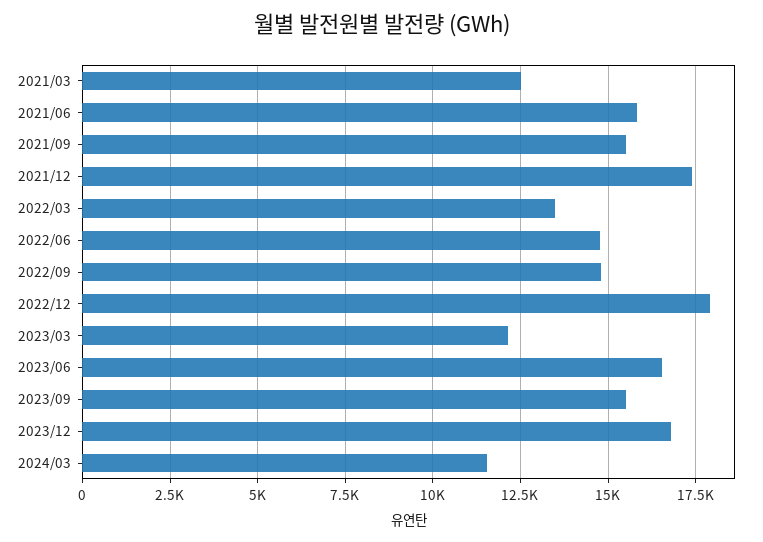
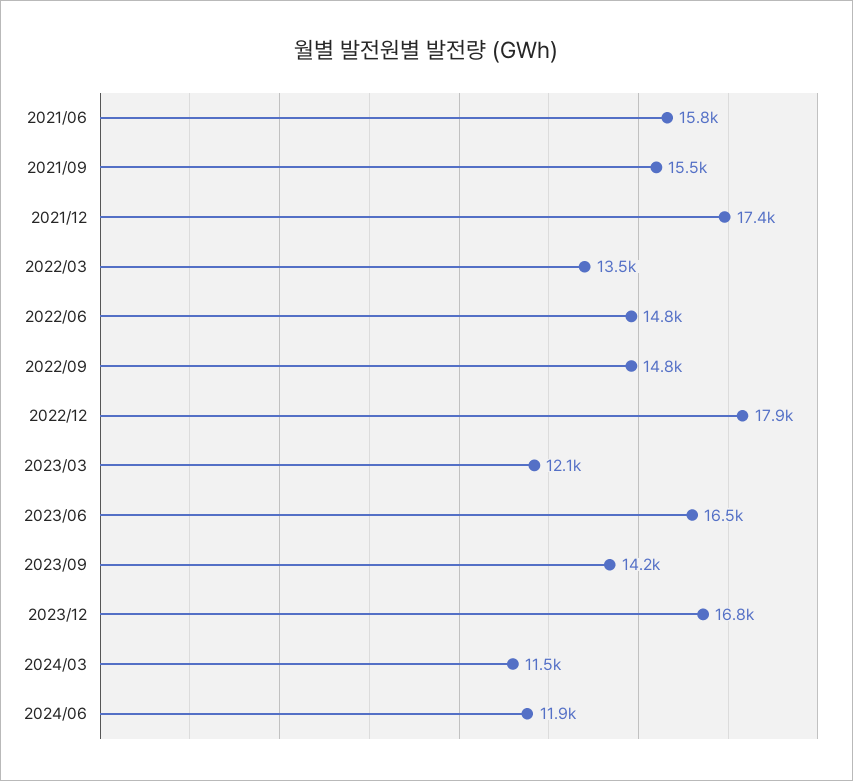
2021/03: 12500 -> none
2023/09: 15500 -> 14200
2024/06: none -> 11900

